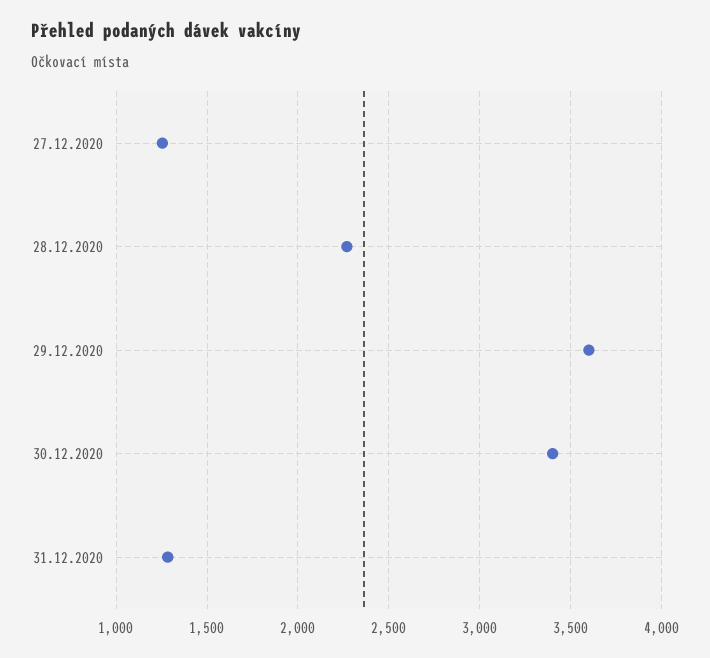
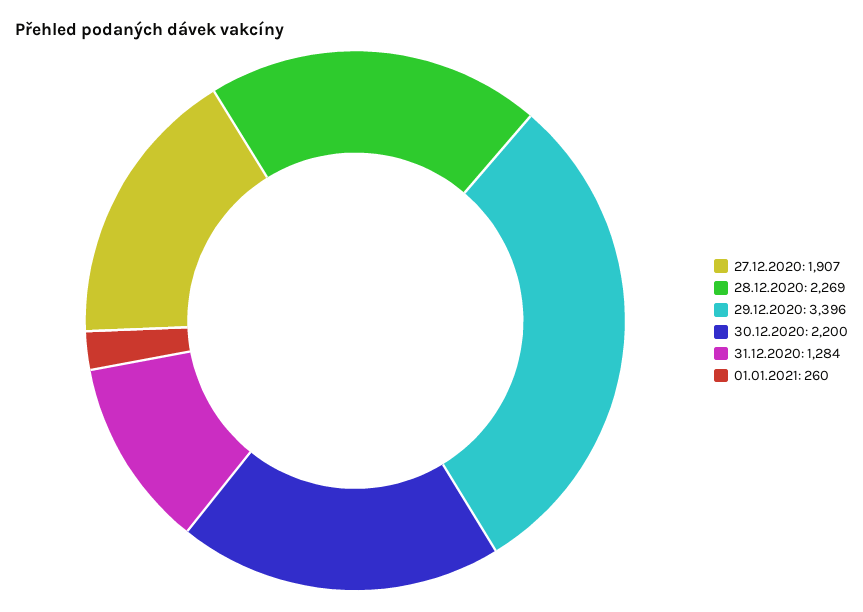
27.12.2020: 1250 -> 1907
29.12.2020: 3600 -> 3396
30.12.2020: 3400 -> 2200
01.01.2021: none -> 260

